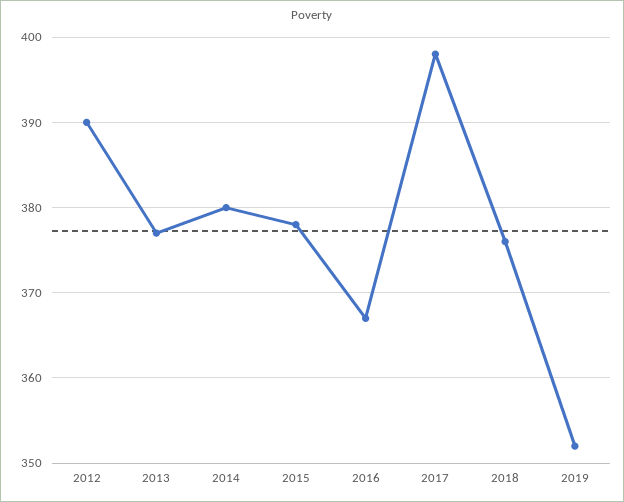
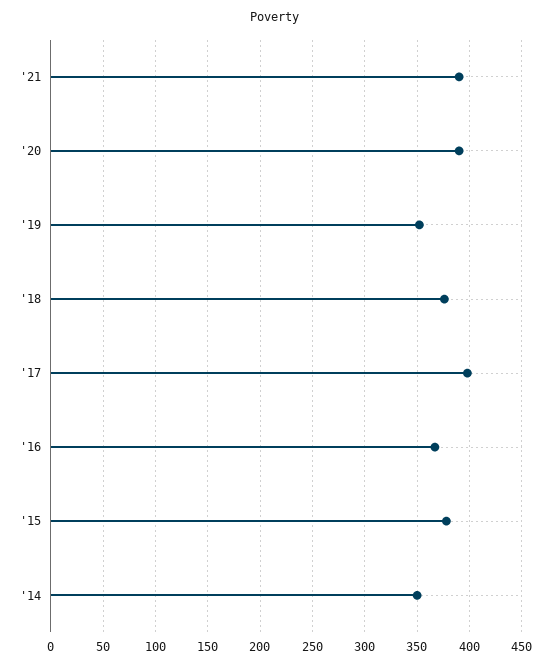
2012: 390 -> none
2013: 377 -> none
2014: 380 -> 350
'21: none -> 390
'20: none -> 390

